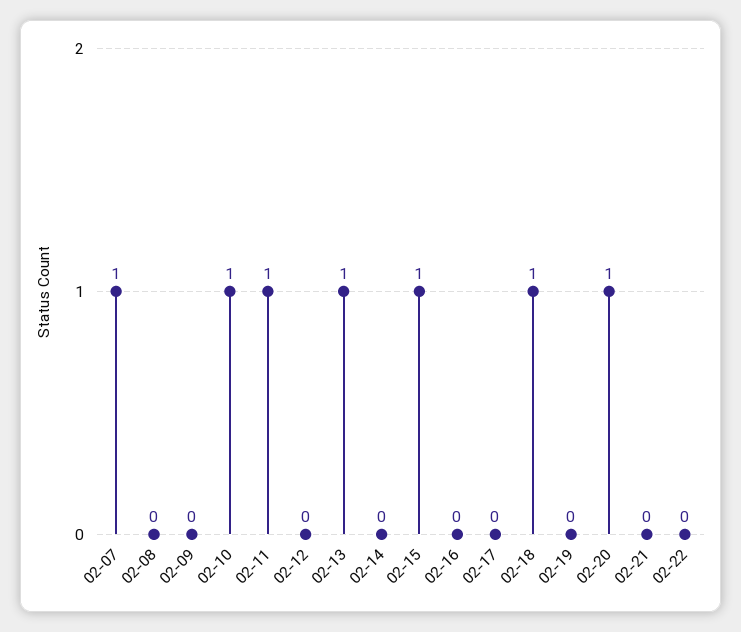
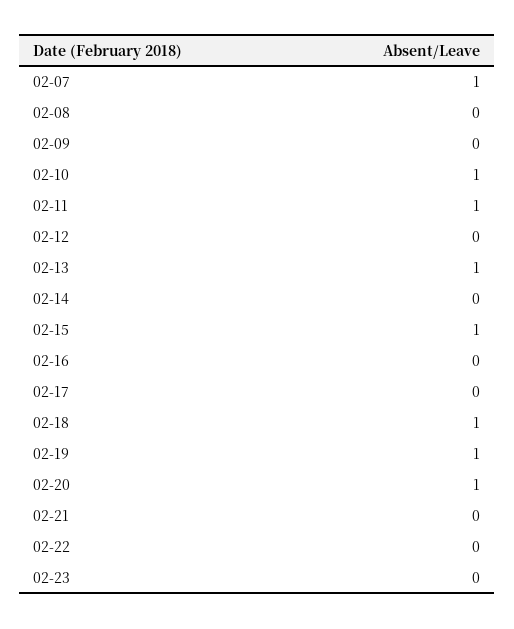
02-19: 0 -> 1
02-23: none -> 0

